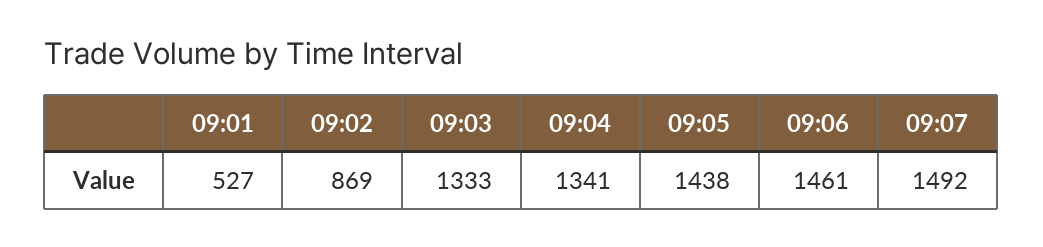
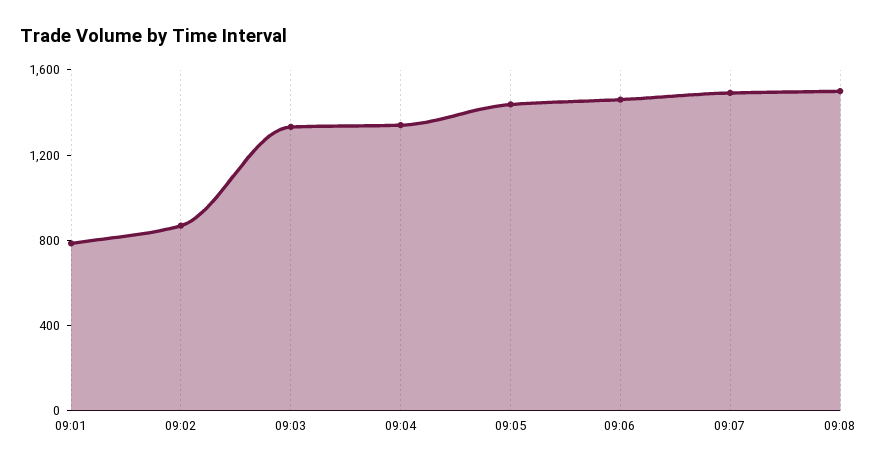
09:01: 527 -> 800
09:08: none -> 1500

